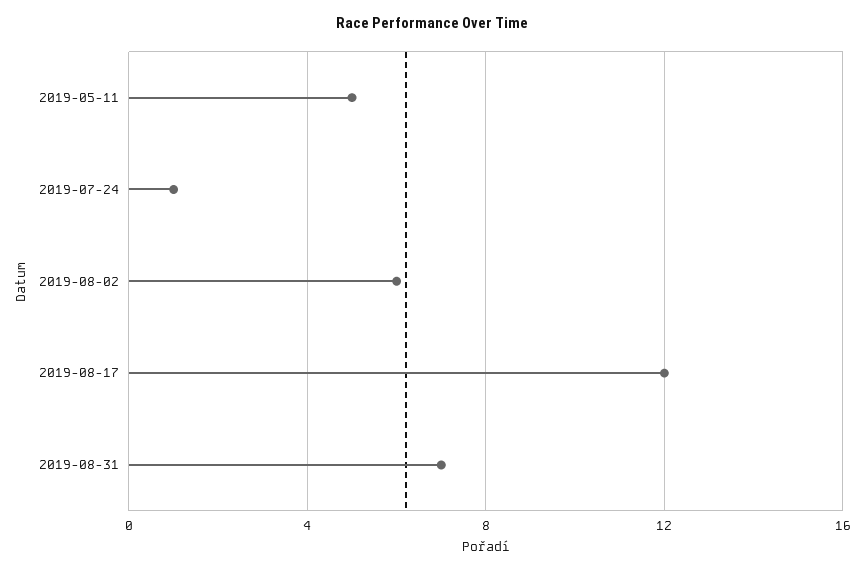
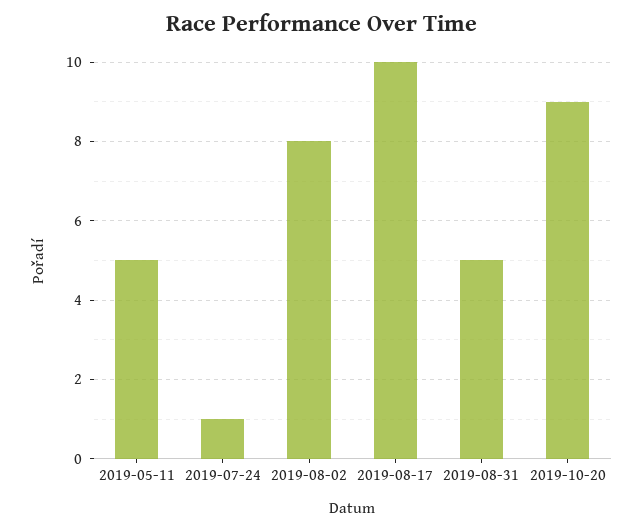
2019-08-02: 6 -> 8
2019-08-17: 12 -> 10
2019-08-31: 7 -> 5
2019-10-20: none -> 9

